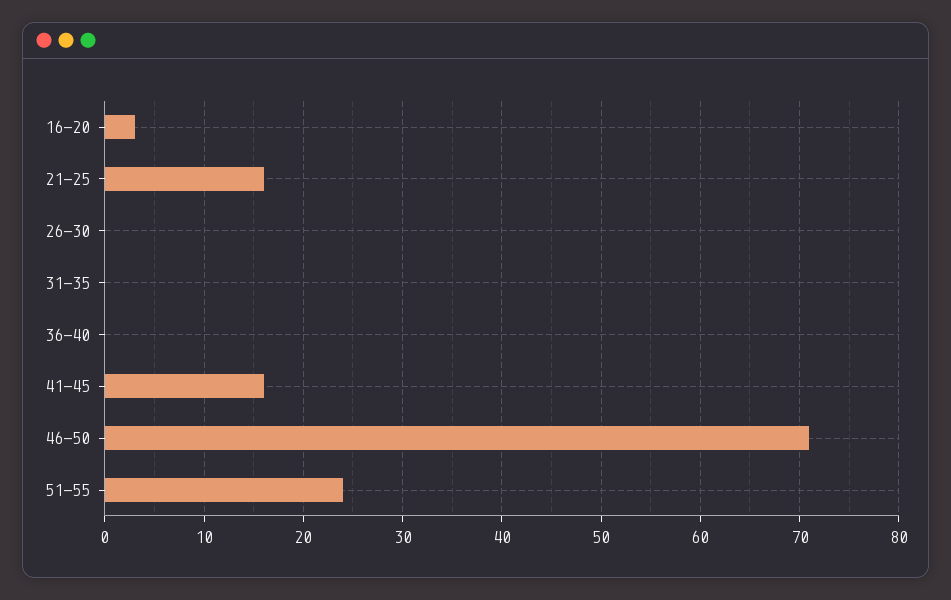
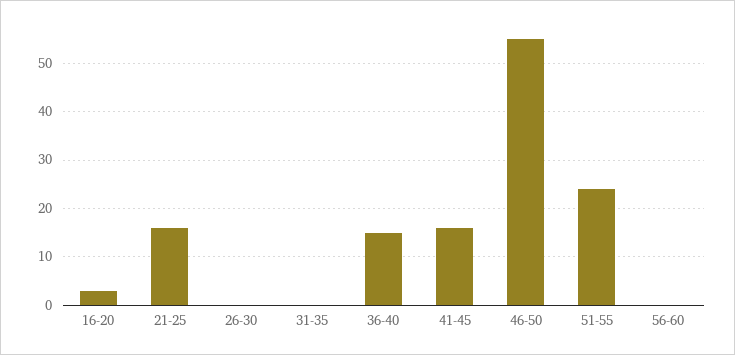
36-40: 0 -> 15
46-50: 71 -> 55
56-60: none -> 0

